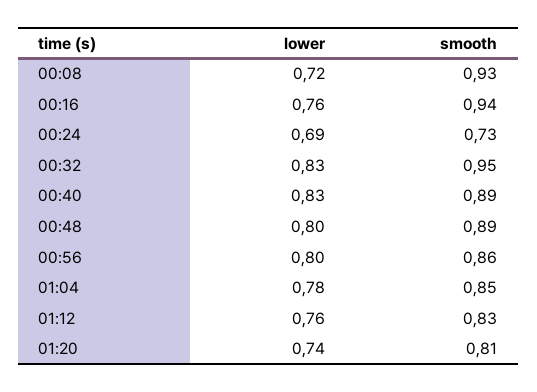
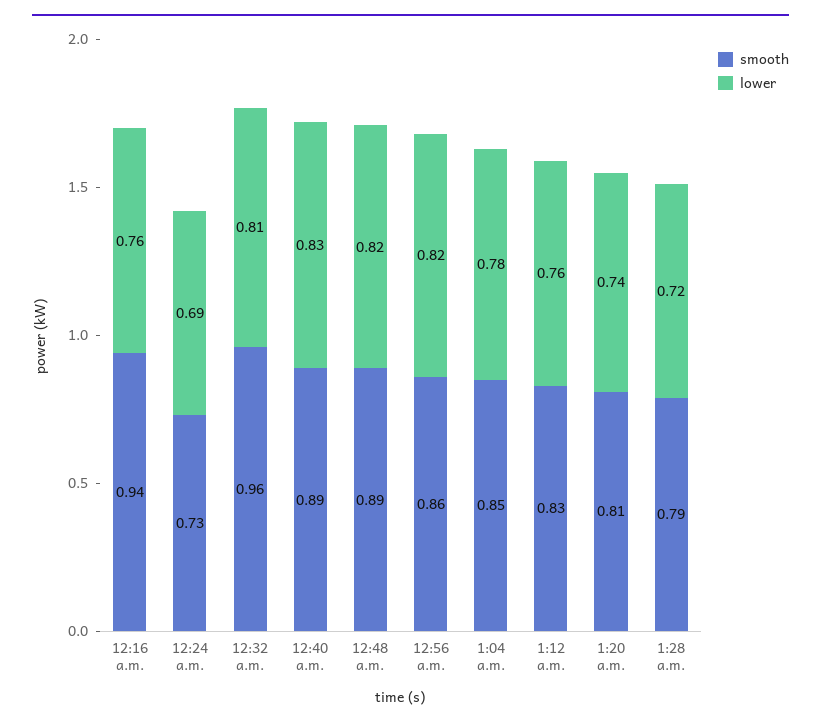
lower, 00:08: 0.72 -> none
smooth, 00:08: 0.93 -> none
lower, 00:32: 0.83 -> 0.81
smooth, 00:32: 0.95 -> 0.96
lower, 00:48: 0.8 -> 0.82
lower, 00:56: 0.8 -> 0.82
smooth, 1:28 a.m.: none -> 0.79
lower, 1:28 a.m.: none -> 0.72

